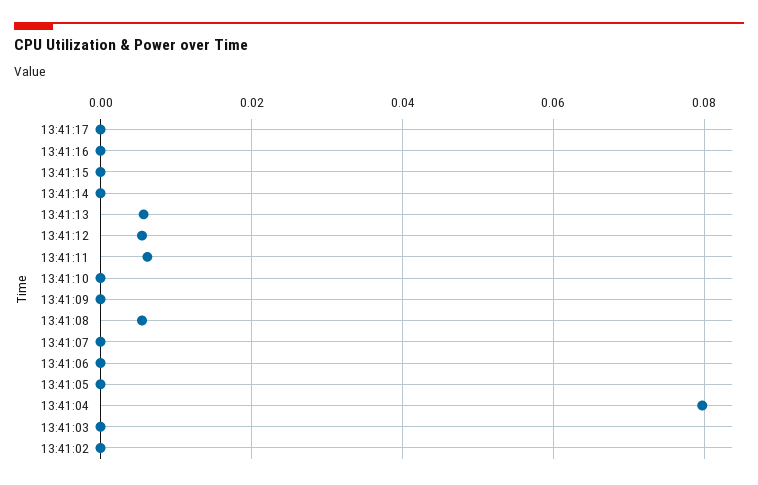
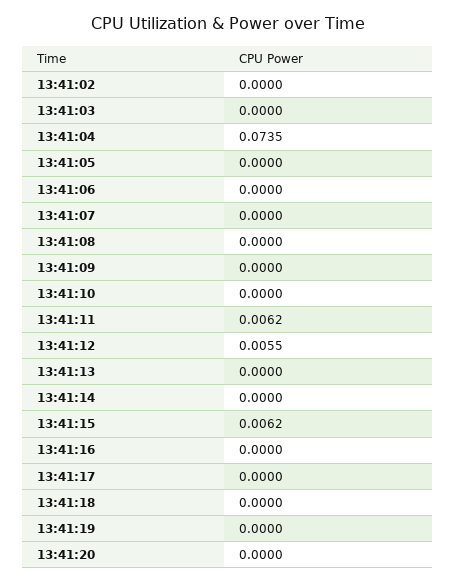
13:41:15: 0 -> 0.0062
13:41:13: 0.006 -> 0
13:41:08: 0.006 -> 0
13:41:04: 0.08 -> 0.0735
13:41:18: none -> 0
13:41:19: none -> 0
13:41:20: none -> 0

